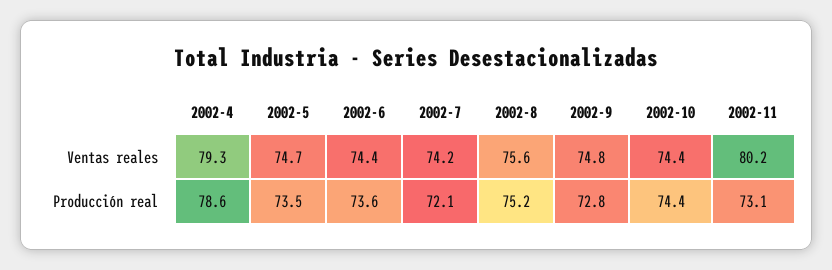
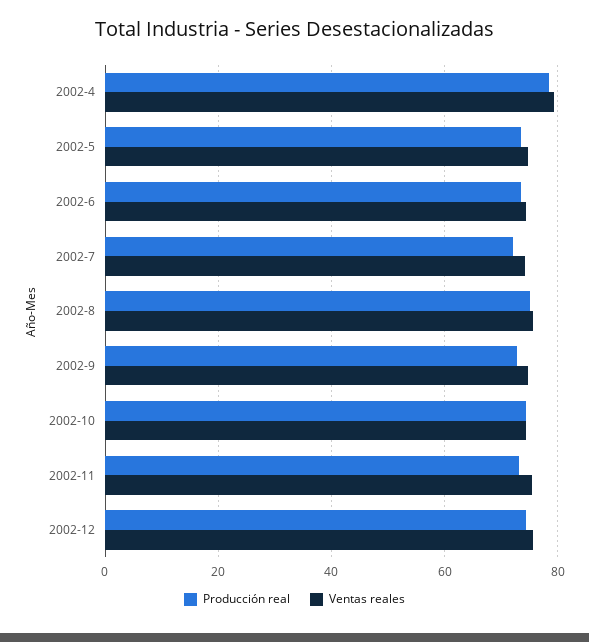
Ventas reales, 2002-11: 80.2 -> 76
Producción real, 2002-12: none -> 74
Ventas reales, 2002-12: none -> 76

